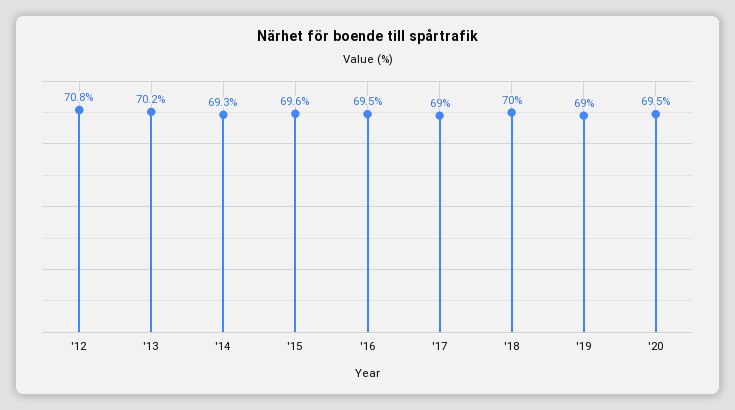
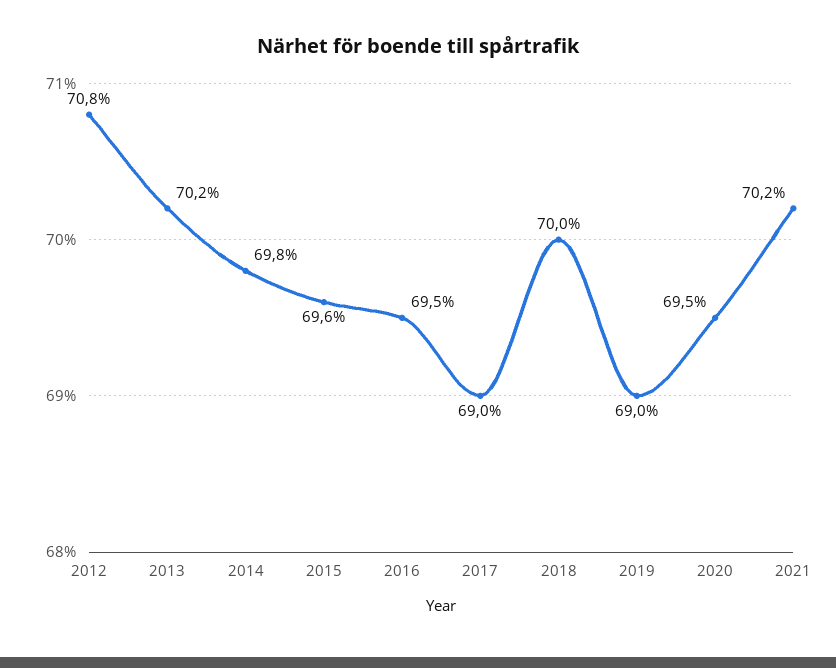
'14: 69.3 -> 69.8
2021: none -> 70.2

